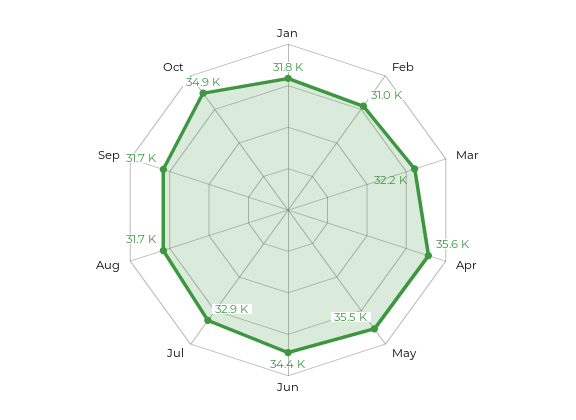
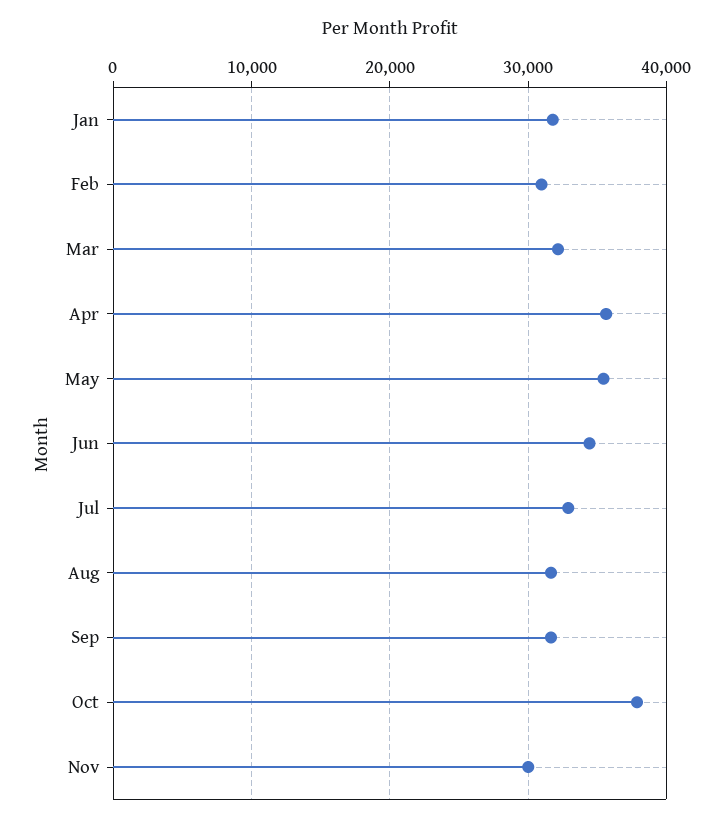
Oct: 34900 -> 38000
Nov: none -> 30000

